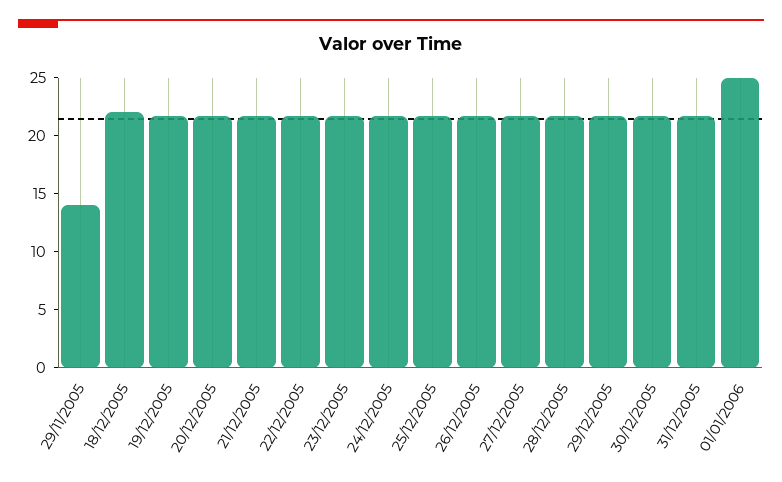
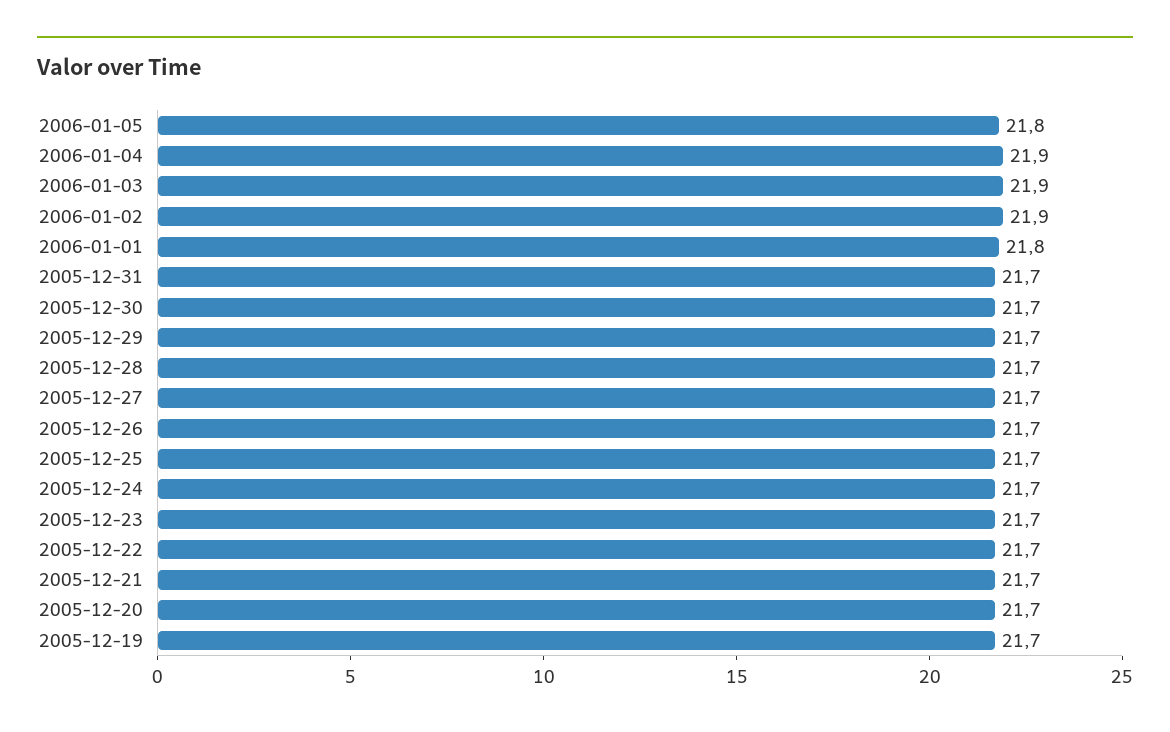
29/11/2005: 14 -> none
18/12/2005: 22 -> none
01/01/2006: 25 -> 21.8
2006-01-05: none -> 21.8
2006-01-04: none -> 21.9
2006-01-03: none -> 21.9
2006-01-02: none -> 21.9

